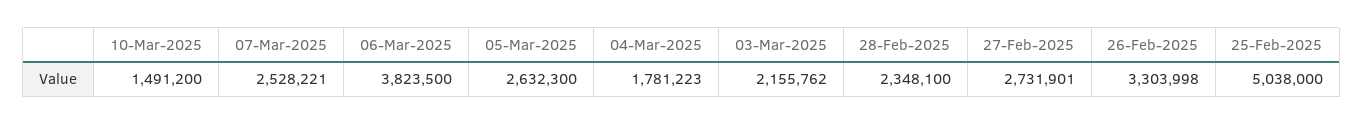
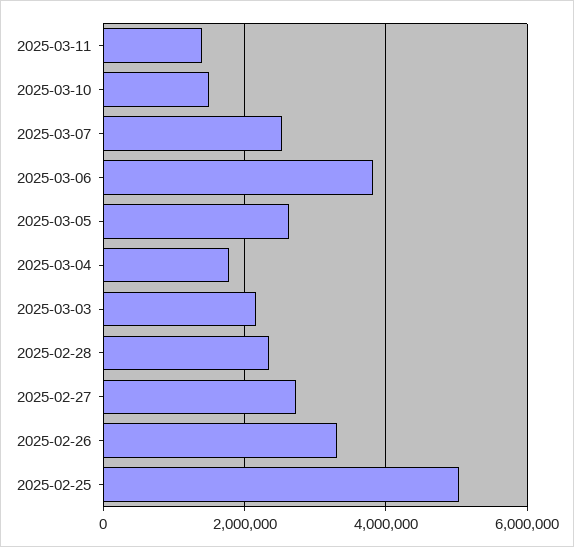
2025-03-11: none -> 1400000

